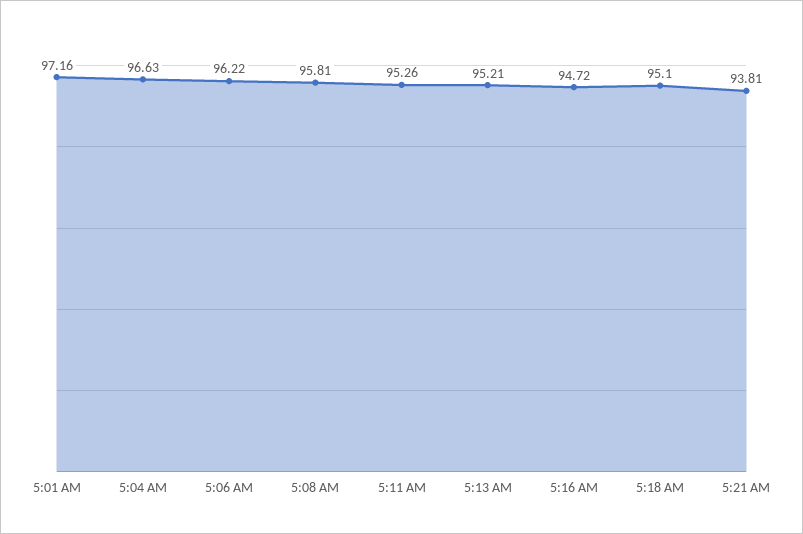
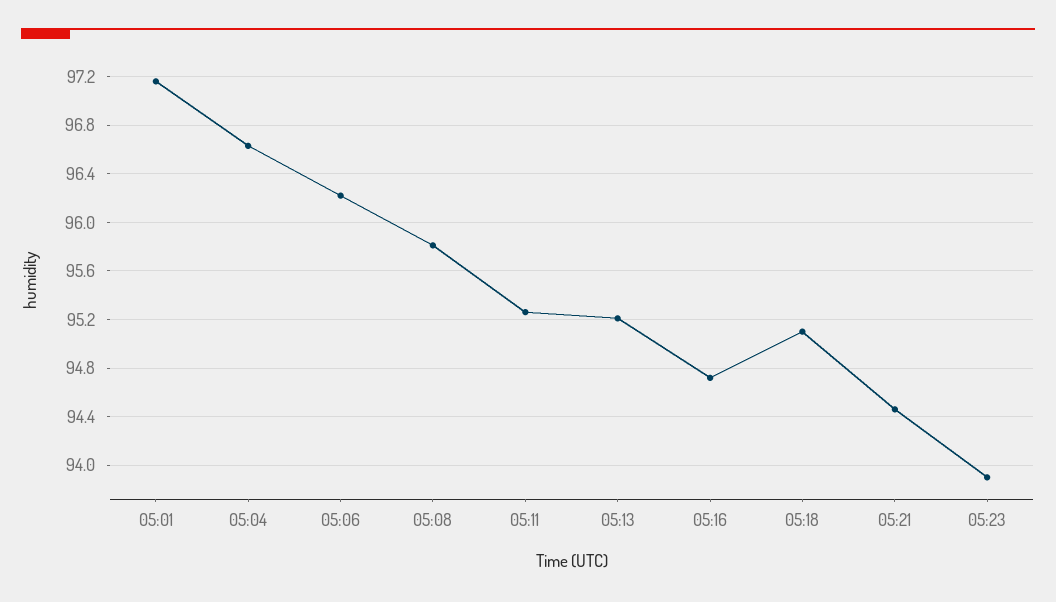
5:21 AM: 93.81 -> 94.45
05:23: none -> 93.9

